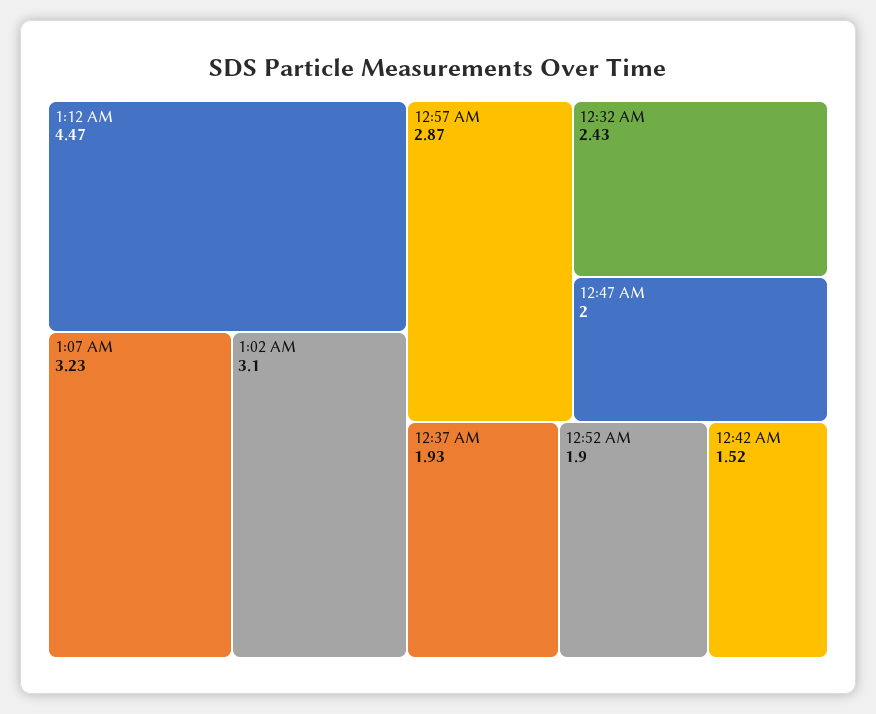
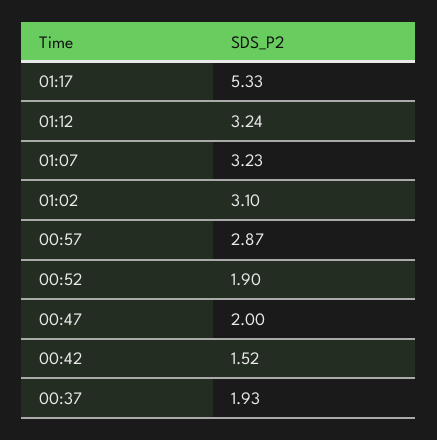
1:12 AM: 4.47 -> 3.24
12:32 AM: 2.43 -> none
01:17: none -> 5.33

